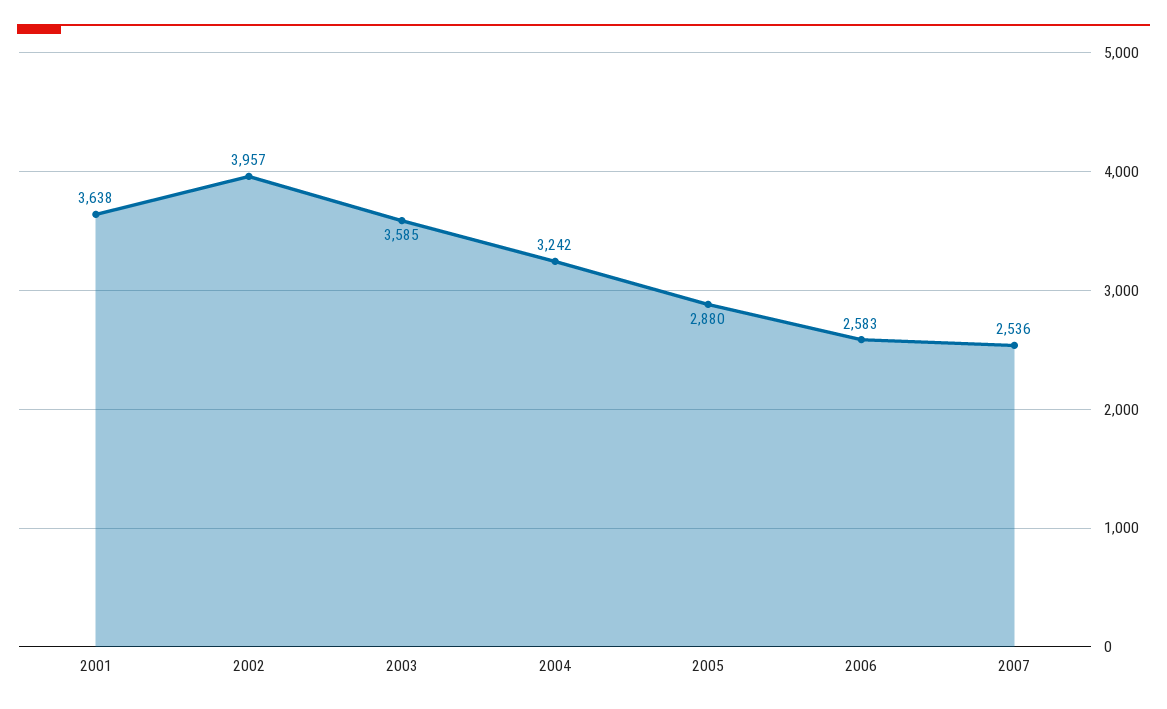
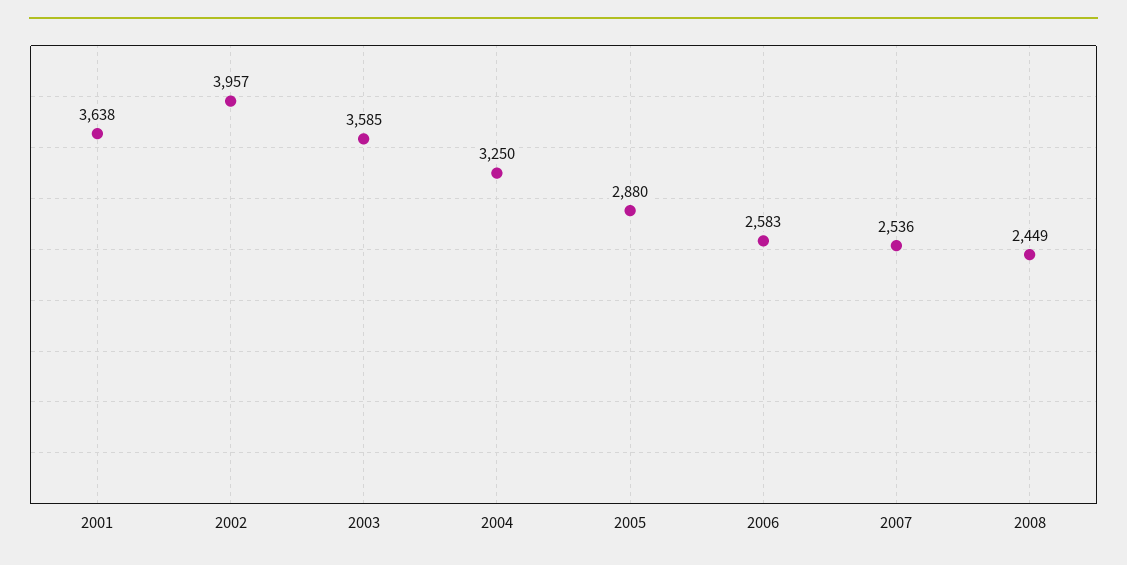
2004: 3242 -> 3250
2008: none -> 2449

